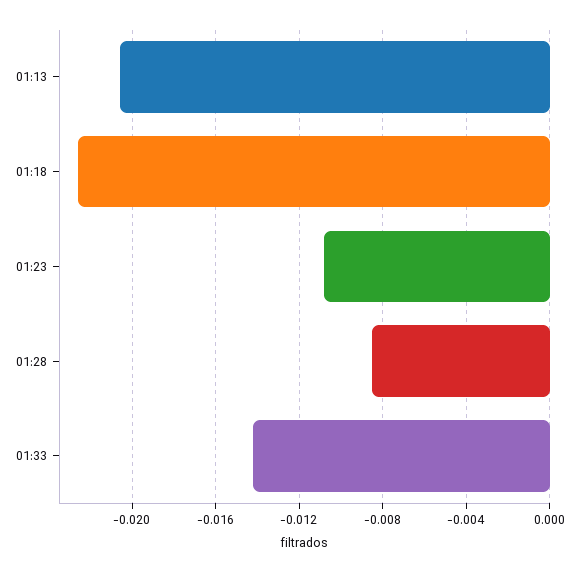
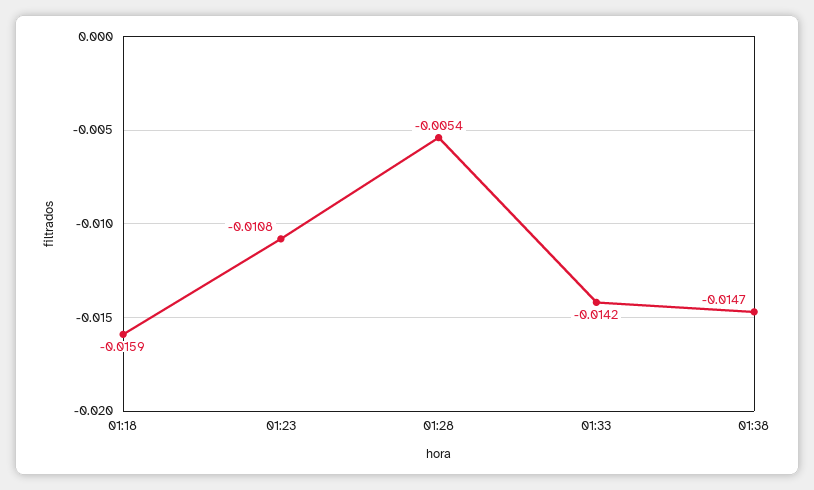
01:13: -0.0205 -> none
01:18: -0.0225 -> -0.0159
01:28: -0.0085 -> -0.0054
01:38: none -> -0.0147

